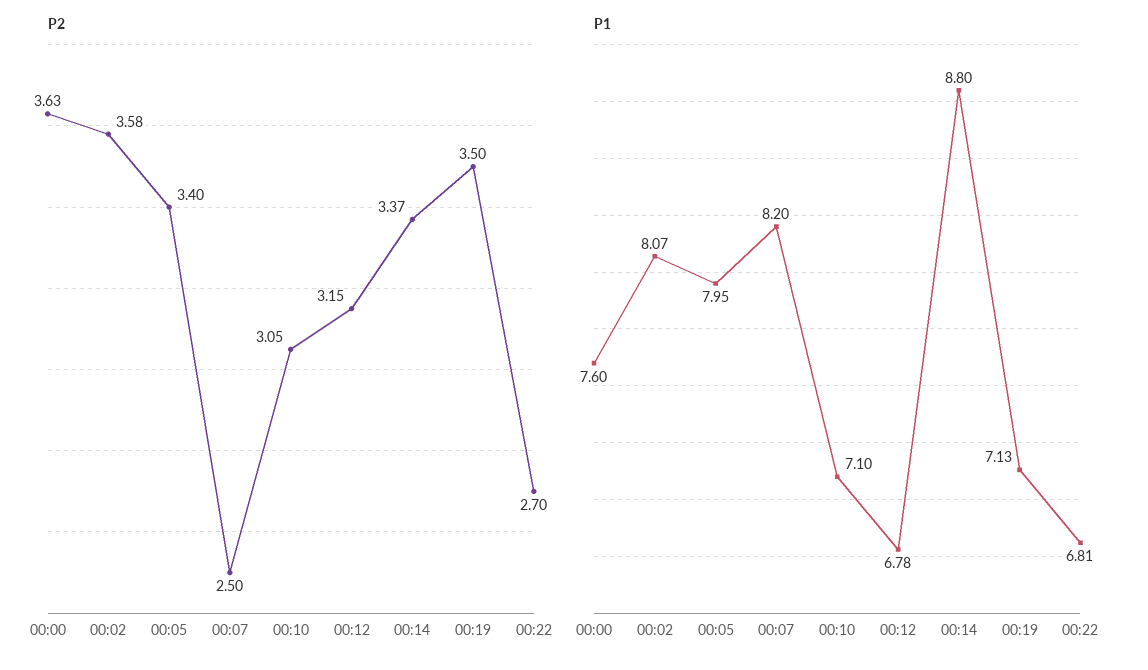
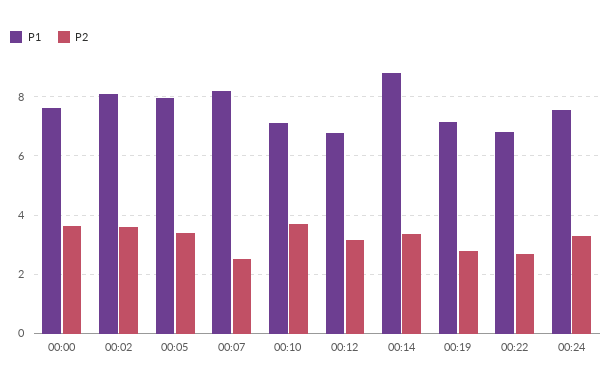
P2, 00:10: 3.05 -> 3.75
P2, 00:19: 3.5 -> 2.75
P1, 00:24: none -> 7.5
P2, 00:24: none -> 3.25

